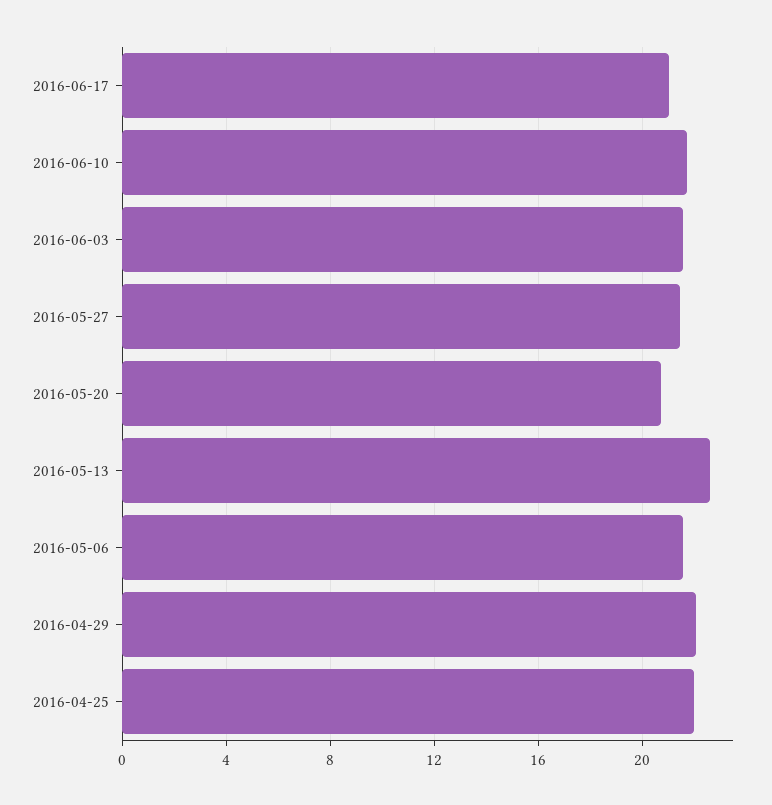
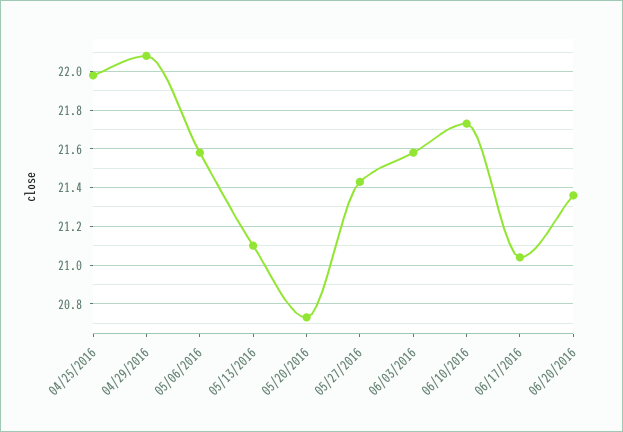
2016-05-13: 22.5 -> 21.1
06/20/2016: none -> 21.35

